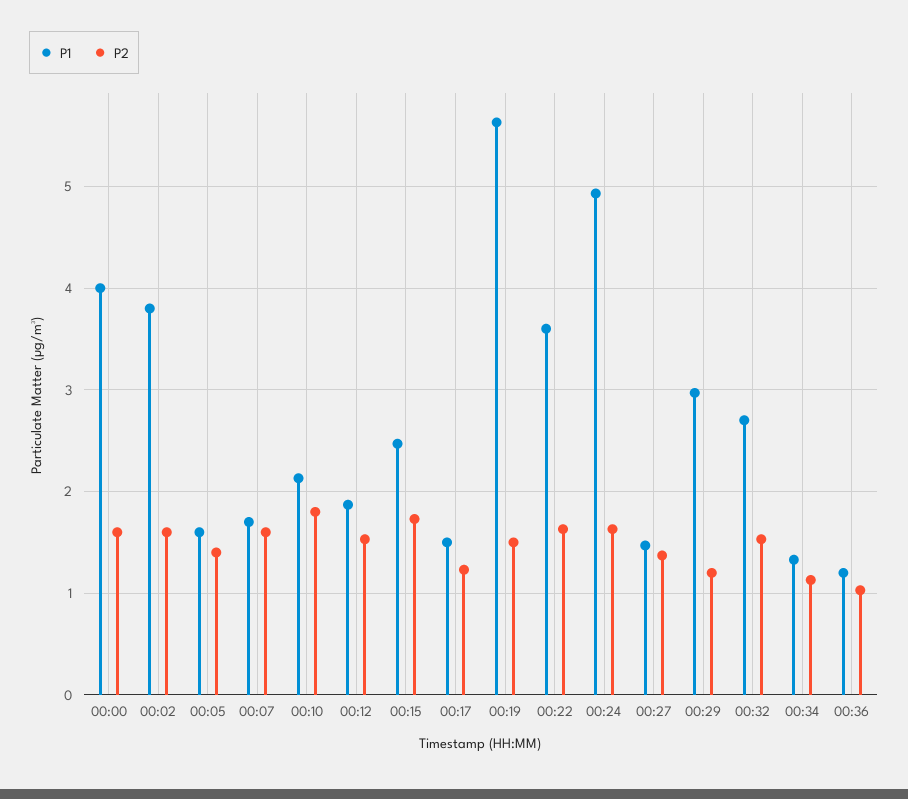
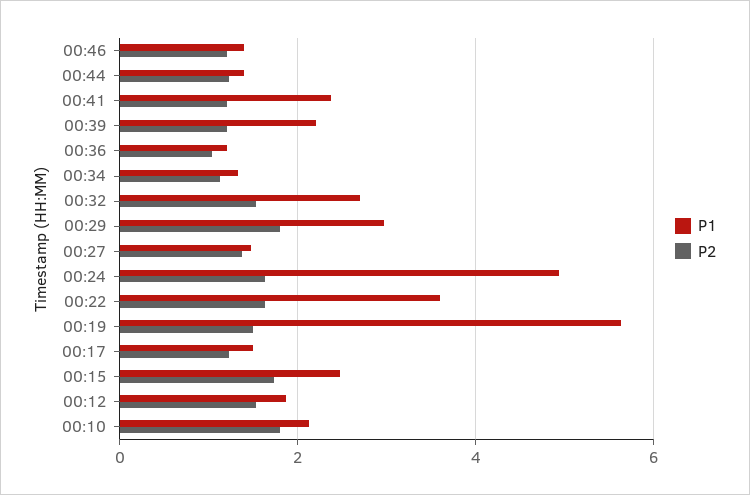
P1, 00:00: 4 -> none
P2, 00:00: 1.6 -> none
P1, 00:02: 3.8 -> none
P2, 00:02: 1.6 -> none
P1, 00:05: 1.6 -> none
P2, 00:05: 1.4 -> none
P1, 00:07: 1.7 -> none
P2, 00:07: 1.6 -> none
P2, 00:29: 1.2 -> 1.8
P1, 00:46: none -> 1.4
P2, 00:46: none -> 1.2
P1, 00:44: none -> 1.4
P2, 00:44: none -> 1.2
P1, 00:41: none -> 2.4
P2, 00:41: none -> 1.2
P1, 00:39: none -> 2.2
P2, 00:39: none -> 1.2

